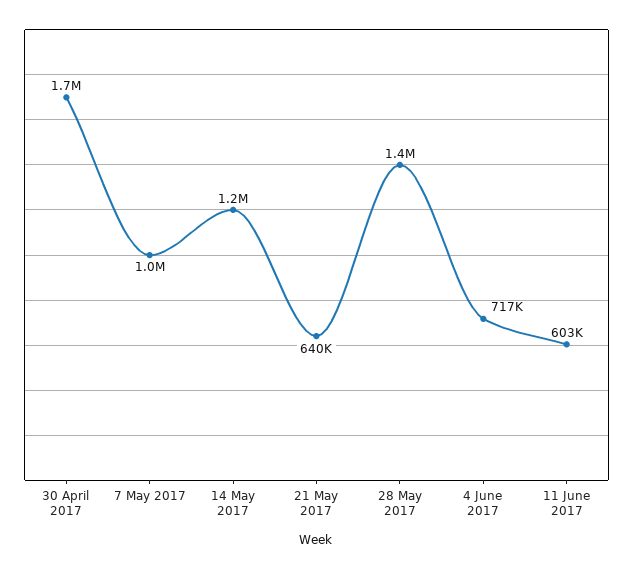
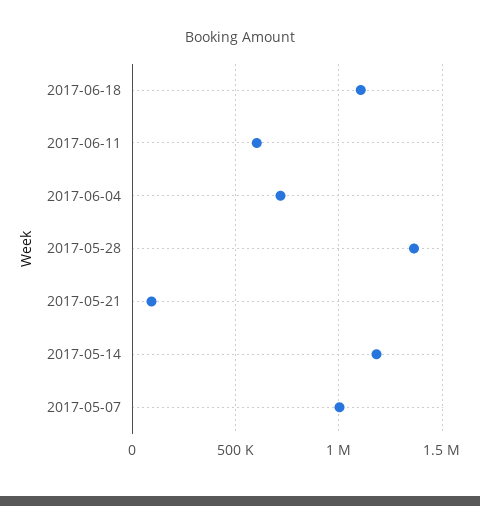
30 April 2017: 1700000 -> none
21 May 2017: 640000 -> 100000
2017-06-18: none -> 1100000

